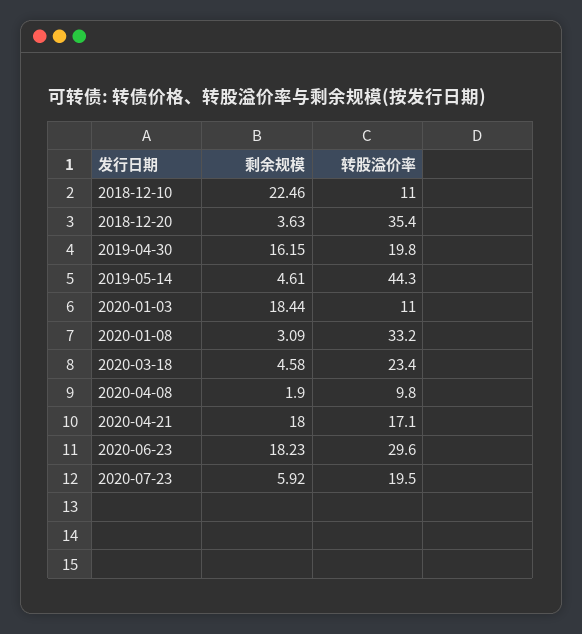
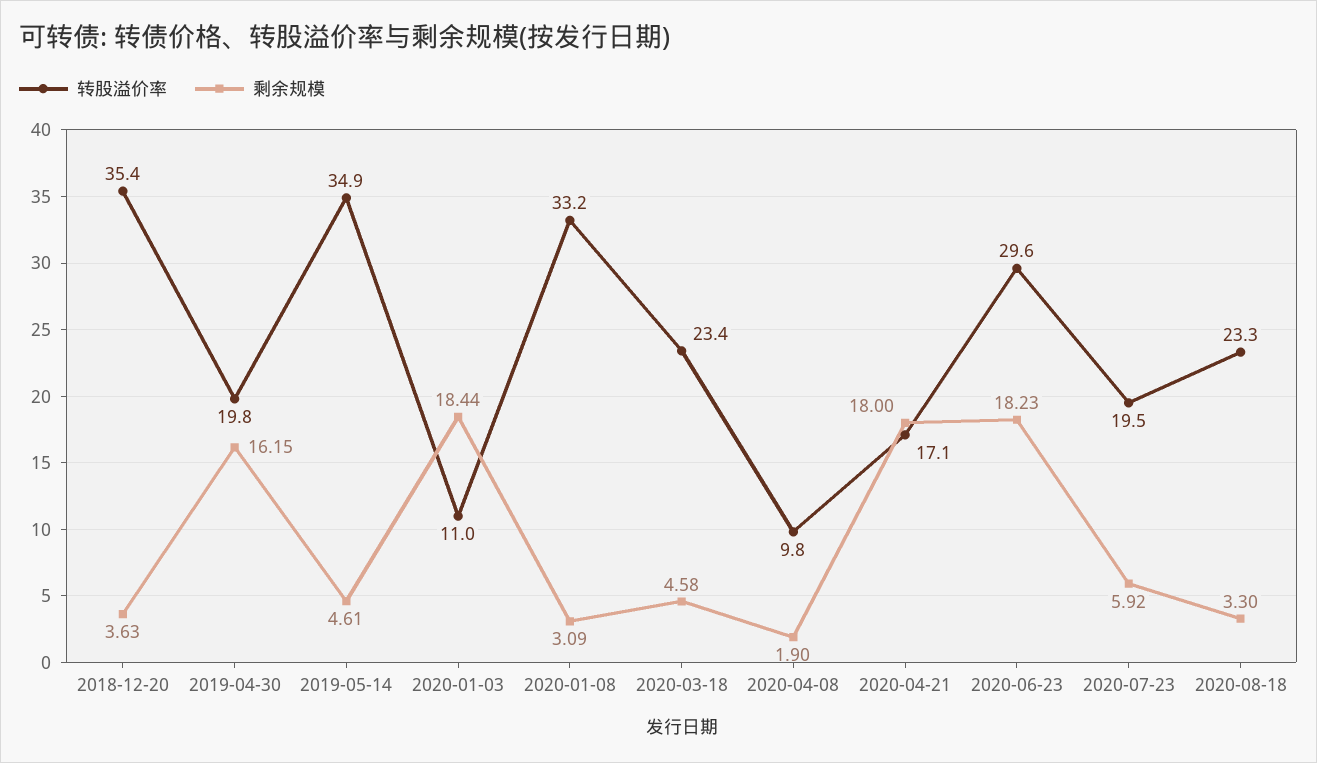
剩余规模, 2018-12-10: 22.46 -> none
转股溢价率, 2018-12-10: 11 -> none
转股溢价率, 2019-05-14: 44.3 -> 34.9
转股溢价率, 2020-08-18: none -> 23.3
剩余规模, 2020-08-18: none -> 3.3

